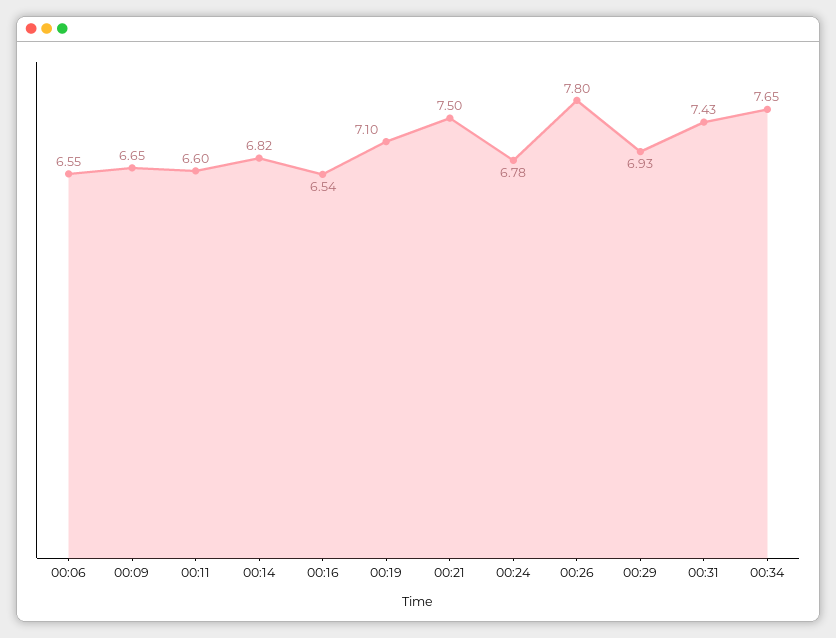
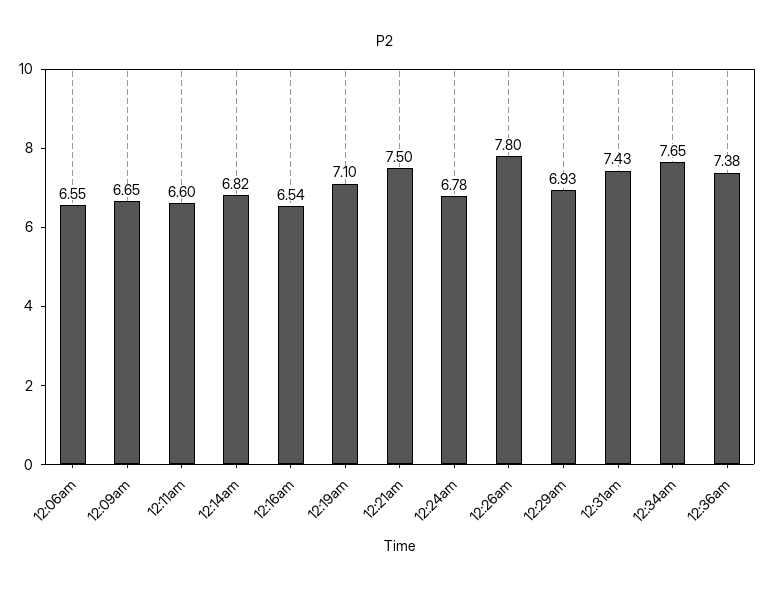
12:36am: none -> 7.38

